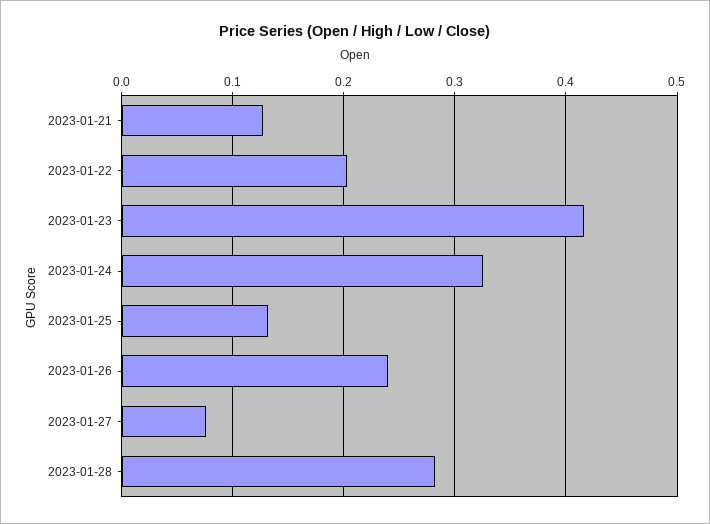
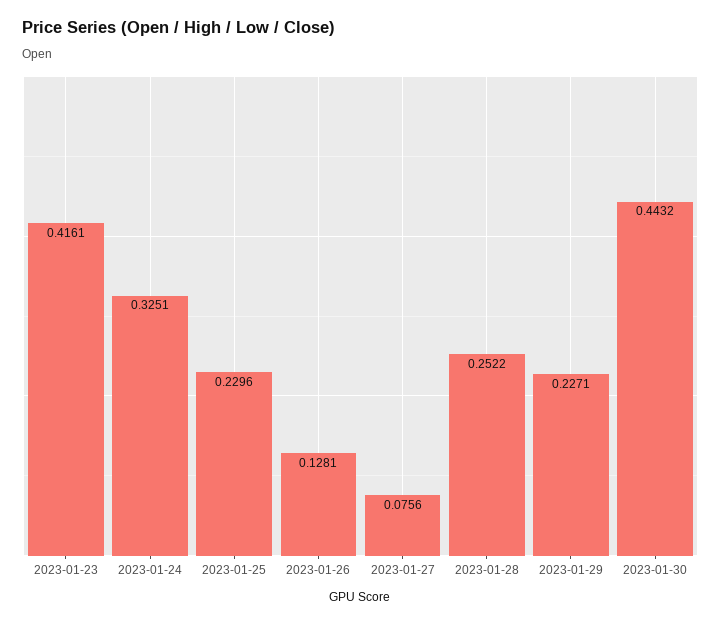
2023-01-21: 0.13 -> none
2023-01-22: 0.2 -> none
2023-01-25: 0.13 -> 0.2296
2023-01-26: 0.24 -> 0.1281
2023-01-28: 0.28 -> 0.2522
2023-01-29: none -> 0.2271
2023-01-30: none -> 0.4432

